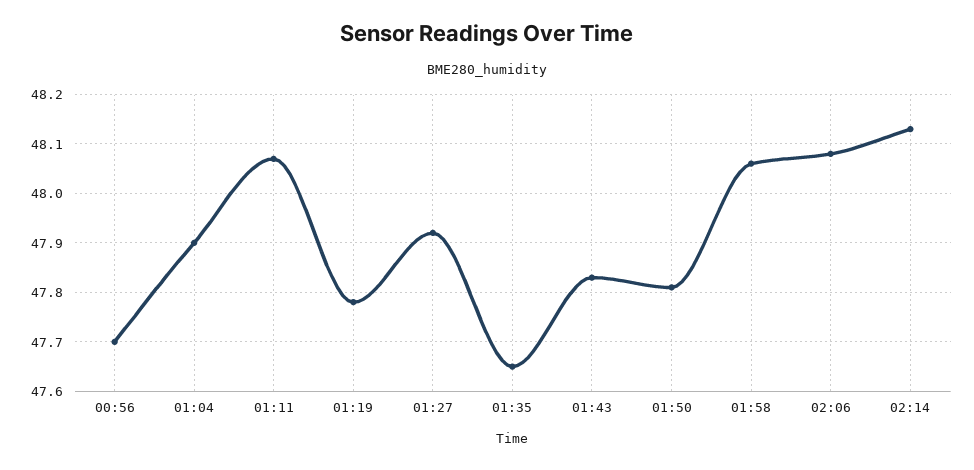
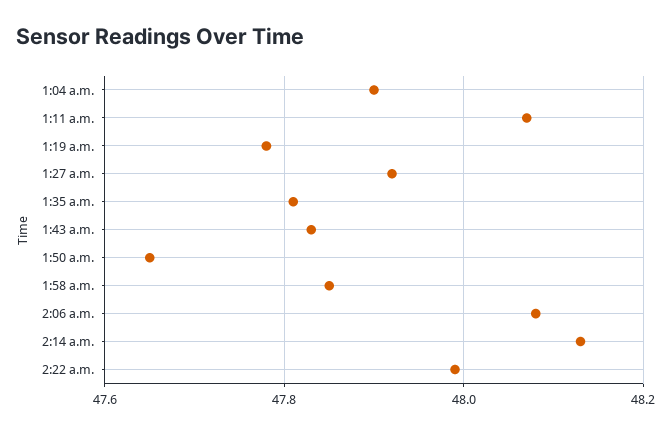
00:56: 47.7 -> none
01:35: 47.65 -> 47.8
01:50: 47.8 -> 47.65
01:58: 48.05 -> 47.85
2:22 a.m.: none -> 48

